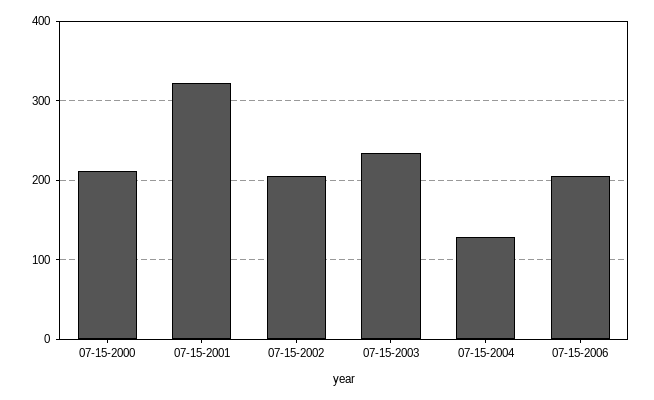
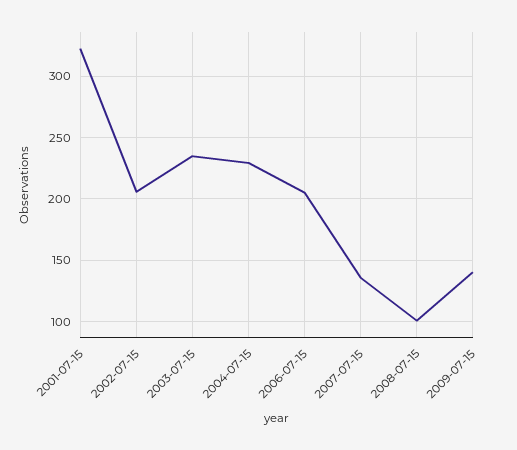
07-15-2000: 210 -> none
07-15-2004: 130 -> 230
2007-07-15: none -> 135
2008-07-15: none -> 100
2009-07-15: none -> 140

